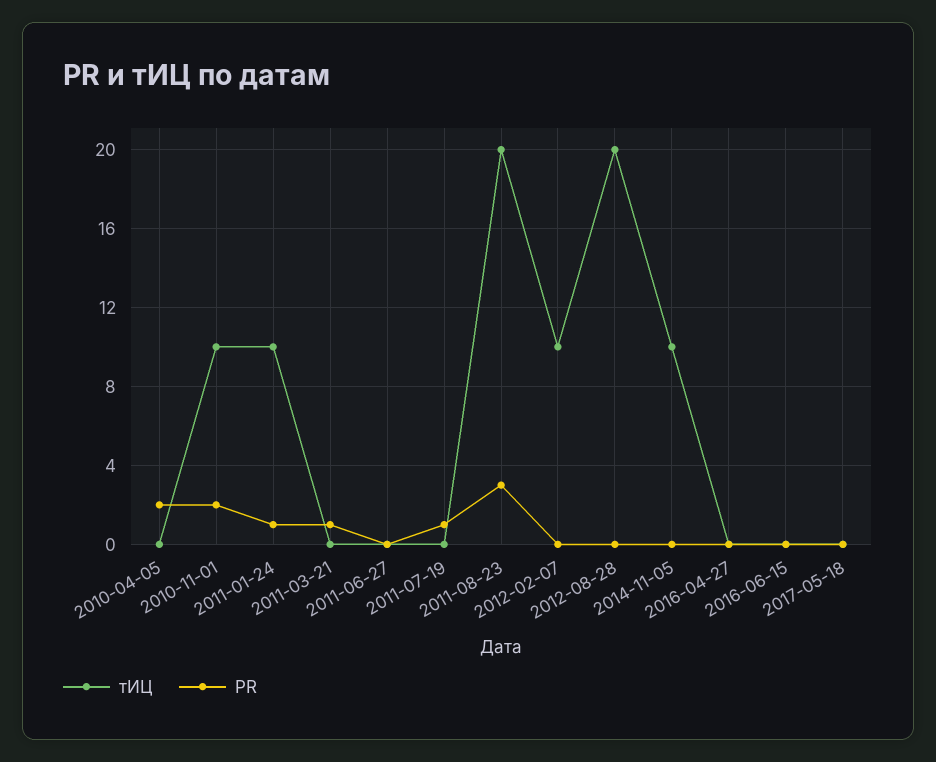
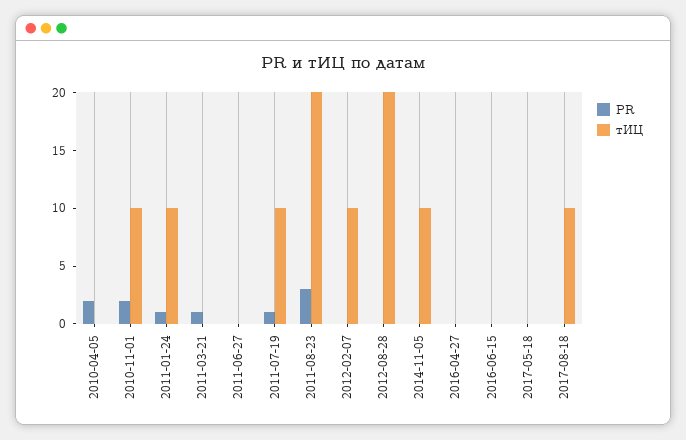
тИЦ, 2011-07-19: 0 -> 10
PR, 2017-08-18: none -> 0
тИЦ, 2017-08-18: none -> 10

